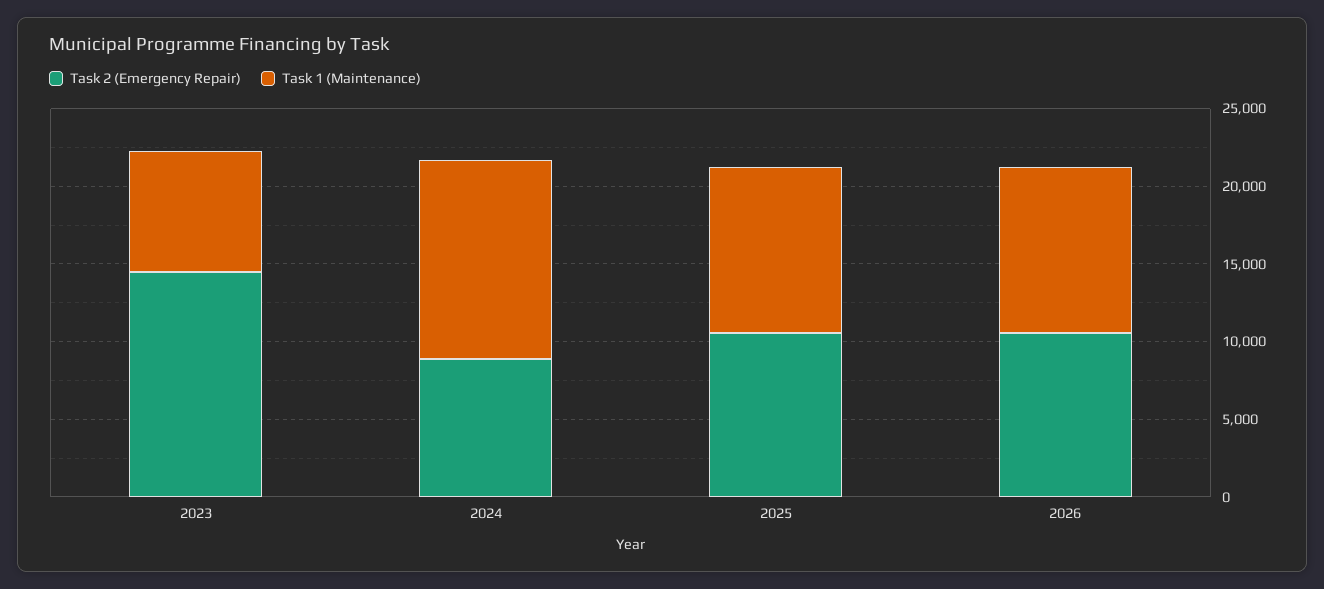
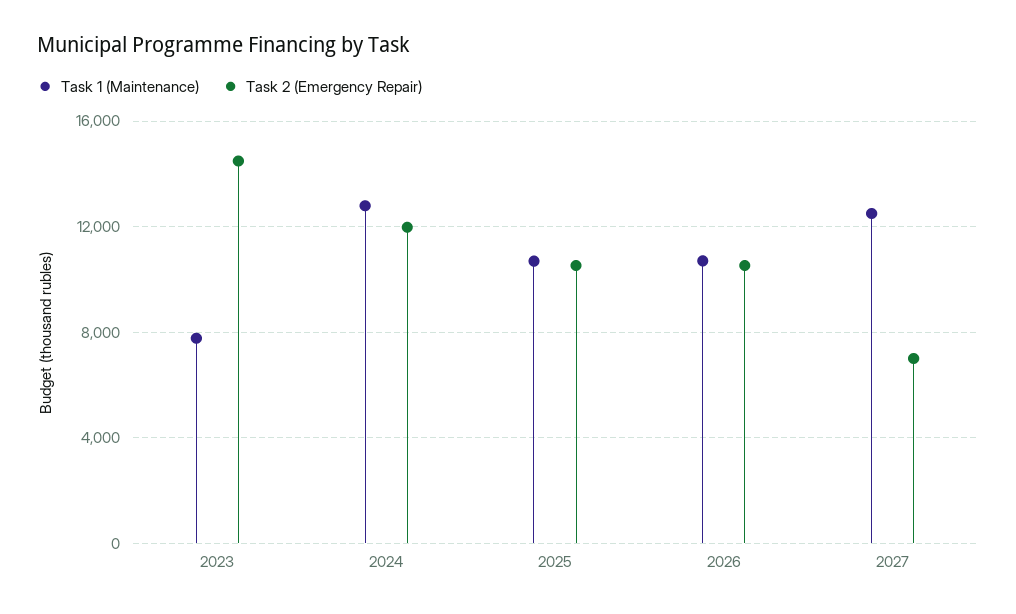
Task 2 (Emergency Repair), 2024: 9000 -> 12000
Task 1 (Maintenance), 2027: none -> 12500
Task 2 (Emergency Repair), 2027: none -> 7000

